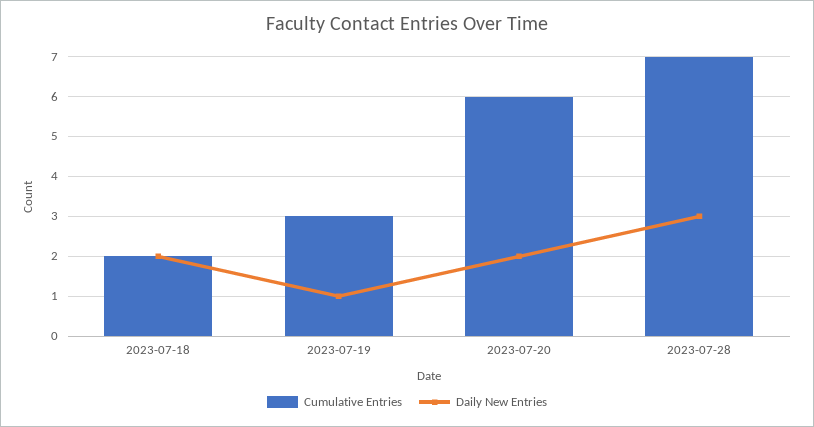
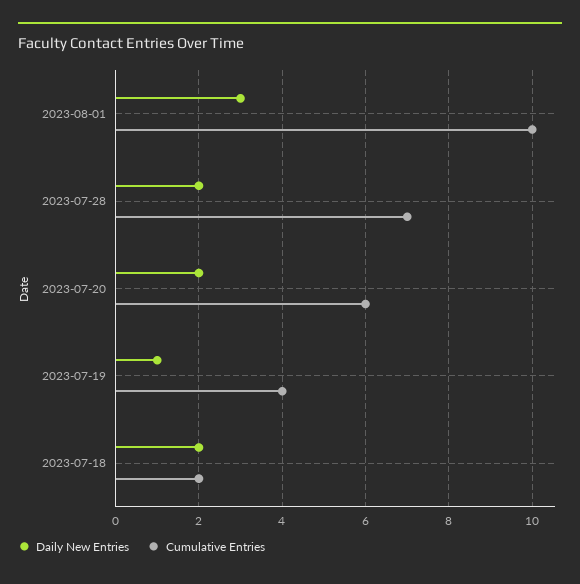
Cumulative Entries, 2023-07-19: 3 -> 4
Daily New Entries, 2023-07-28: 3 -> 2
Daily New Entries, 2023-08-01: none -> 3
Cumulative Entries, 2023-08-01: none -> 10

